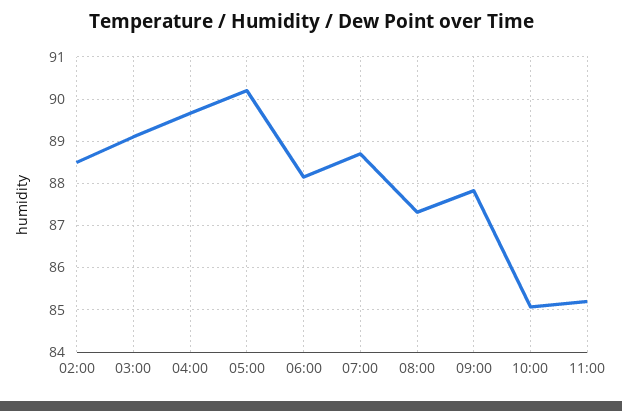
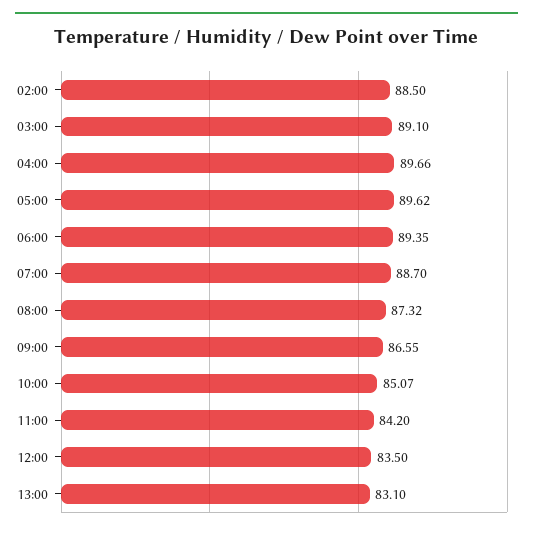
05:00: 90.2 -> 89.62
06:00: 88.2 -> 89.35
09:00: 87.8 -> 86.55
11:00: 85.2 -> 84.2
12:00: none -> 83.5
13:00: none -> 83.1

